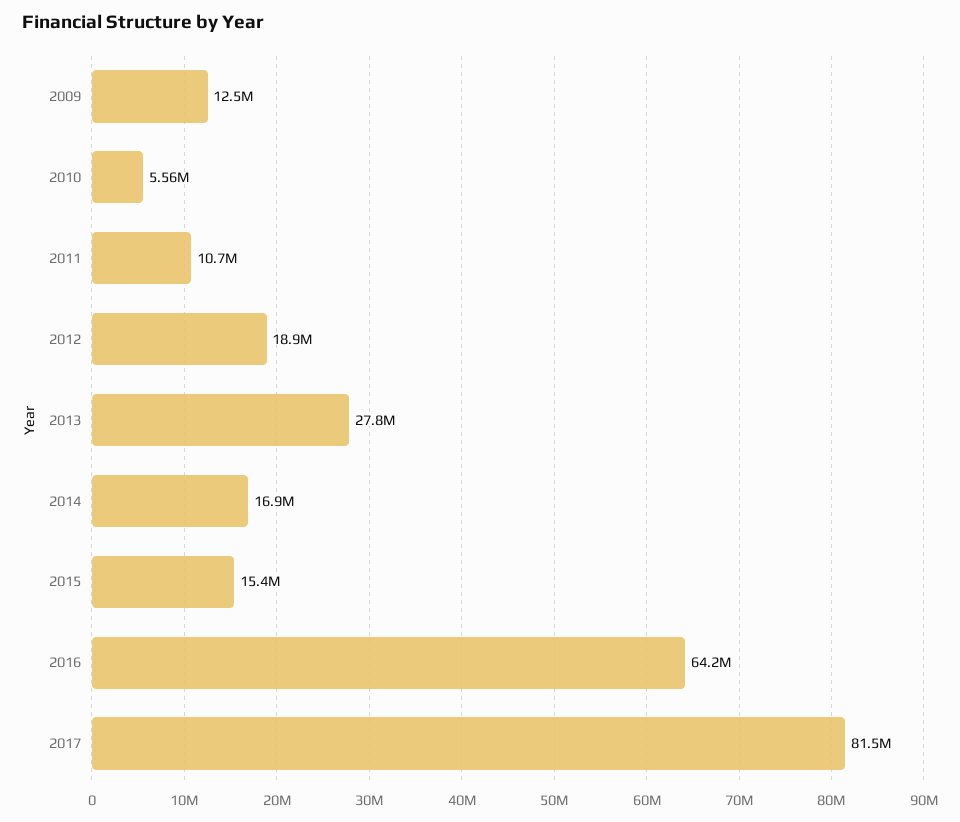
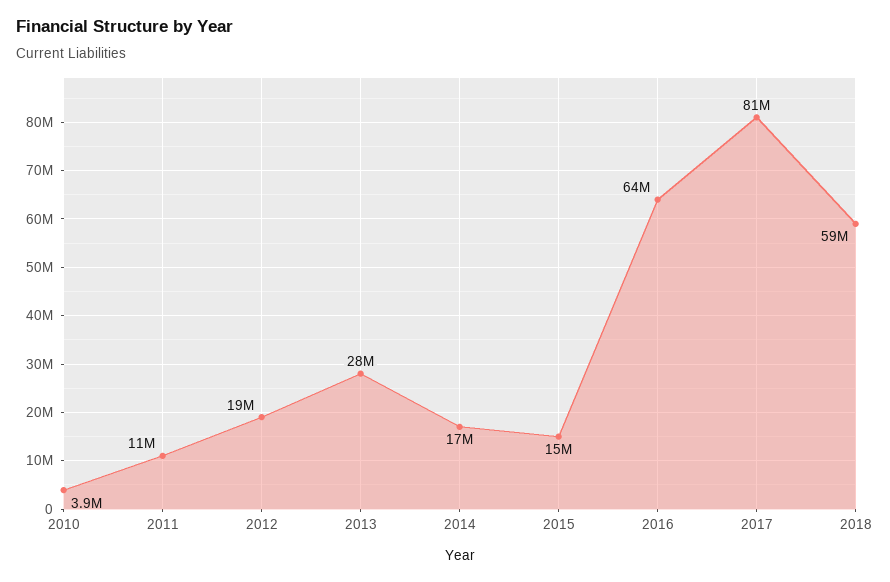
2009: 12500000 -> none
2010: 5560000 -> 3900000
2018: none -> 59000000

